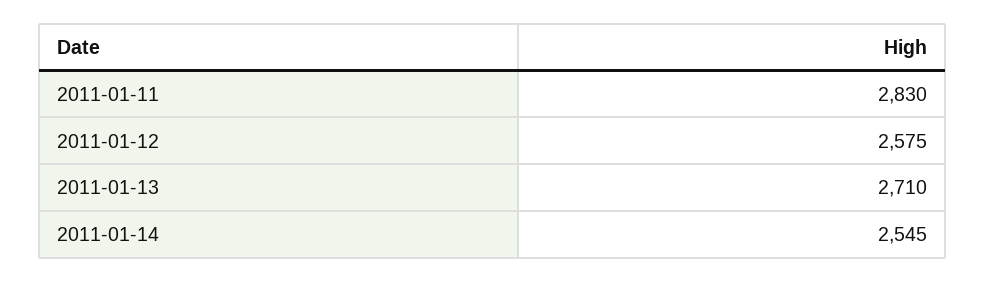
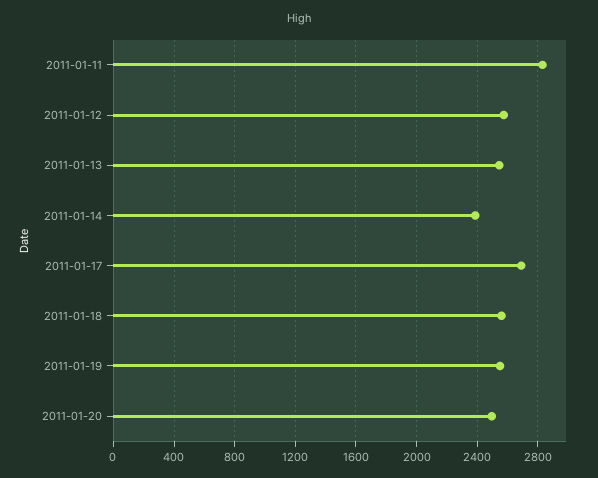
2011-01-13: 2710 -> 2550
2011-01-14: 2545 -> 2400
2011-01-17: none -> 2700
2011-01-18: none -> 2550
2011-01-19: none -> 2550
2011-01-20: none -> 2500

